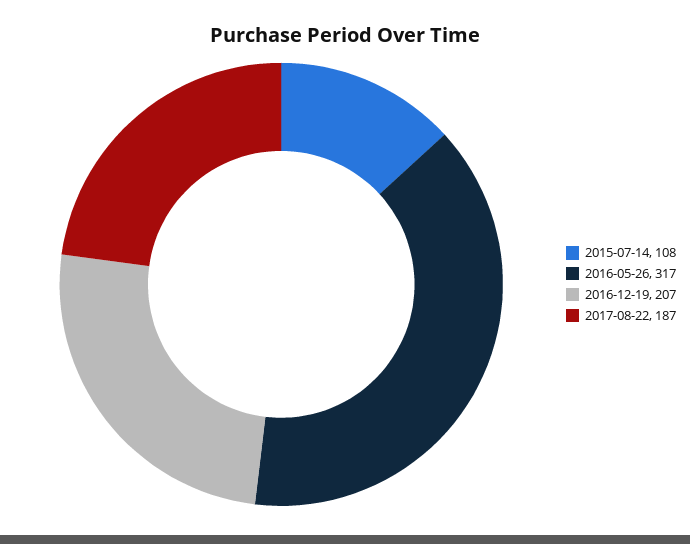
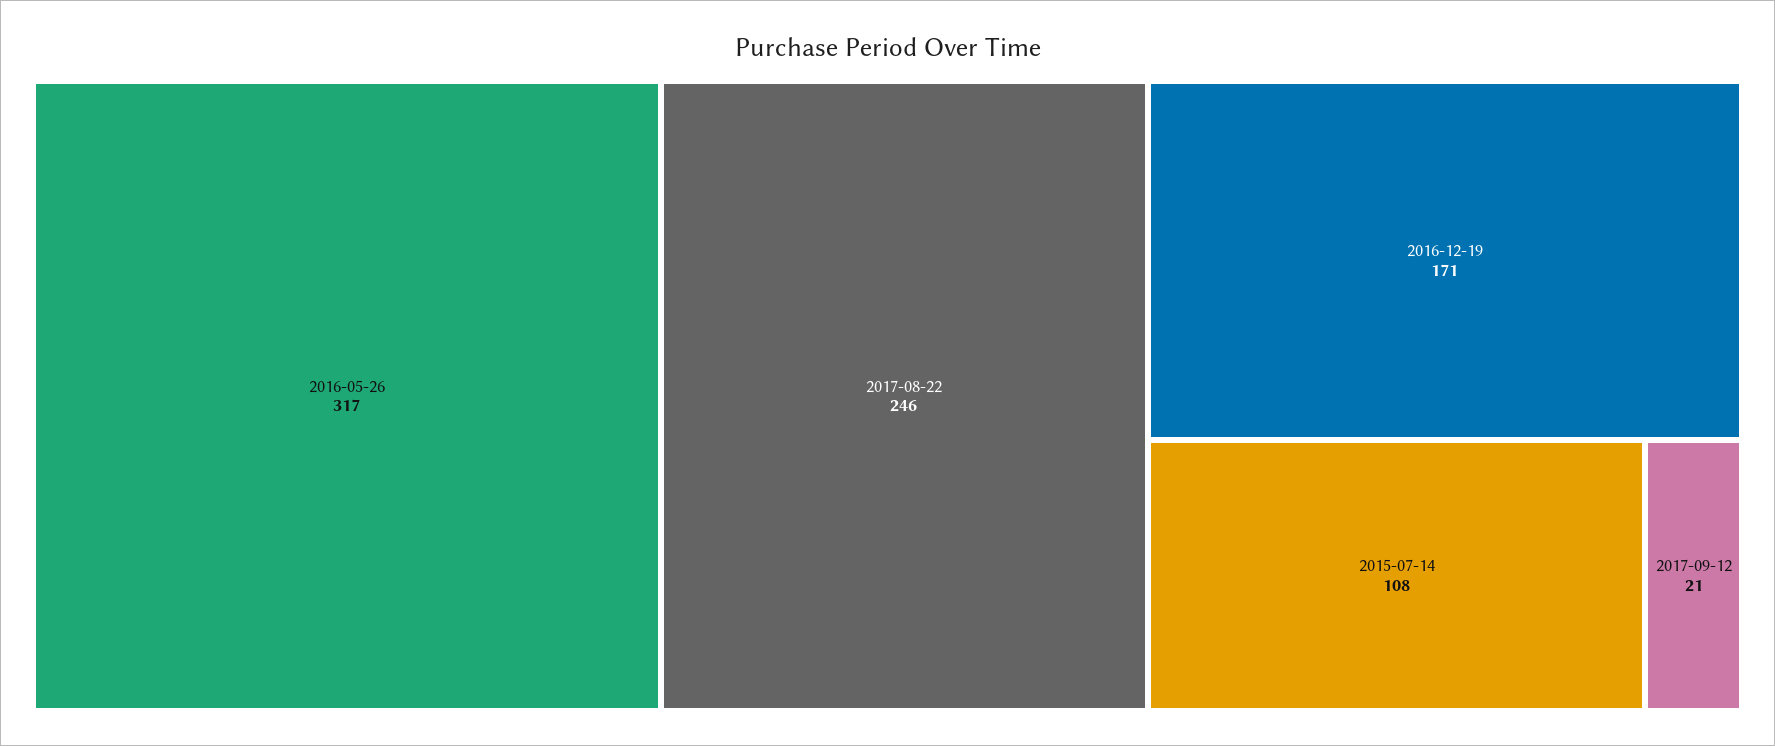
2016-12-19: 207 -> 171
2017-08-22: 187 -> 246
2017-09-12: none -> 21

